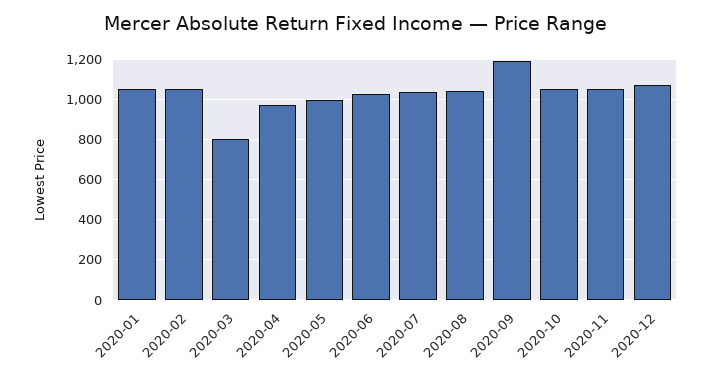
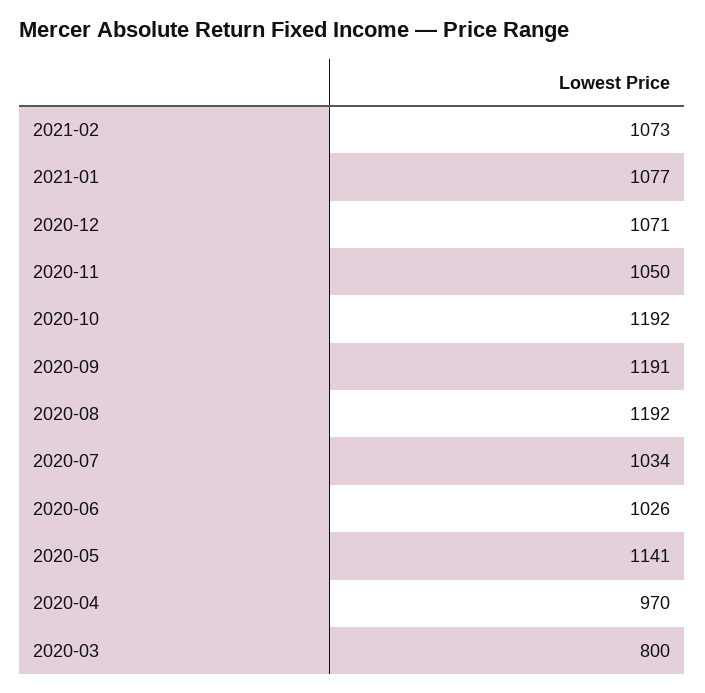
2020-01: 1050 -> none
2020-02: 1050 -> none
2020-05: 1000 -> 1141
2020-08: 1050 -> 1192
2020-10: 1050 -> 1192
2021-02: none -> 1073
2021-01: none -> 1077

